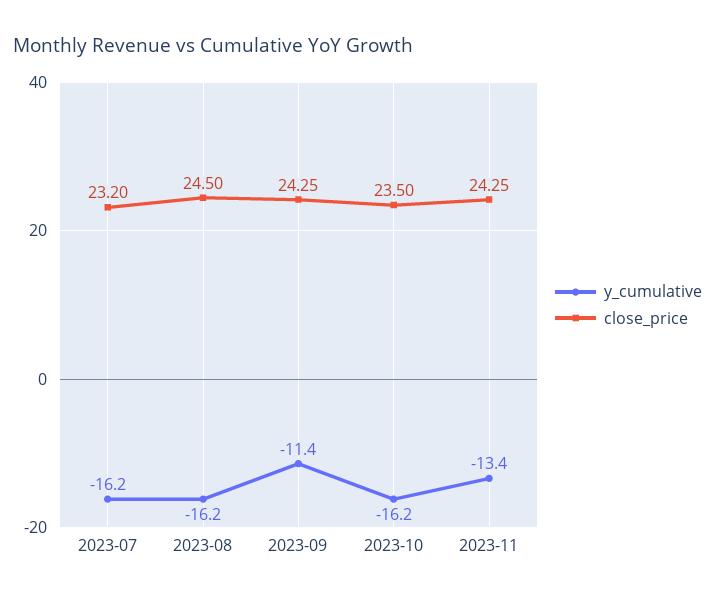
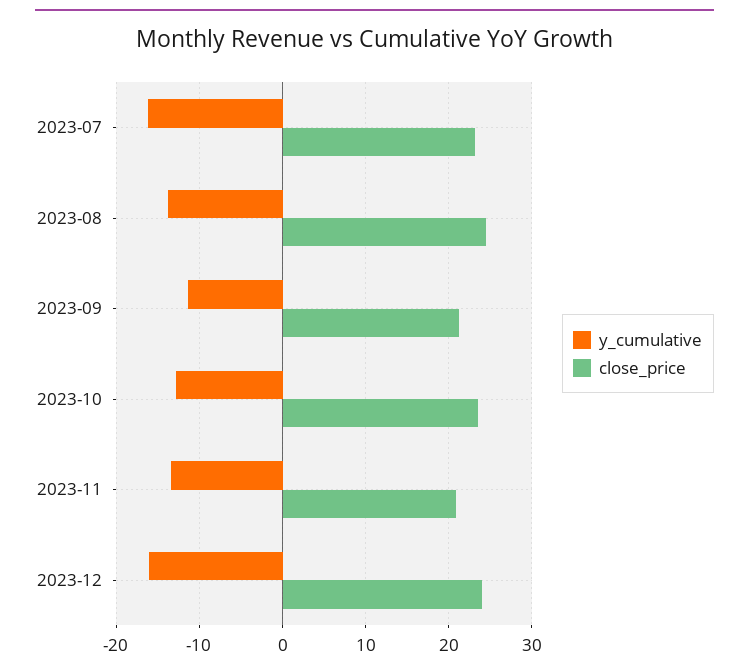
y_cumulative, 2023-08: -16.2 -> -14
close_price, 2023-09: 24.25 -> 21
y_cumulative, 2023-10: -16.2 -> -13
close_price, 2023-11: 24.25 -> 21
y_cumulative, 2023-12: none -> -16
close_price, 2023-12: none -> 24

